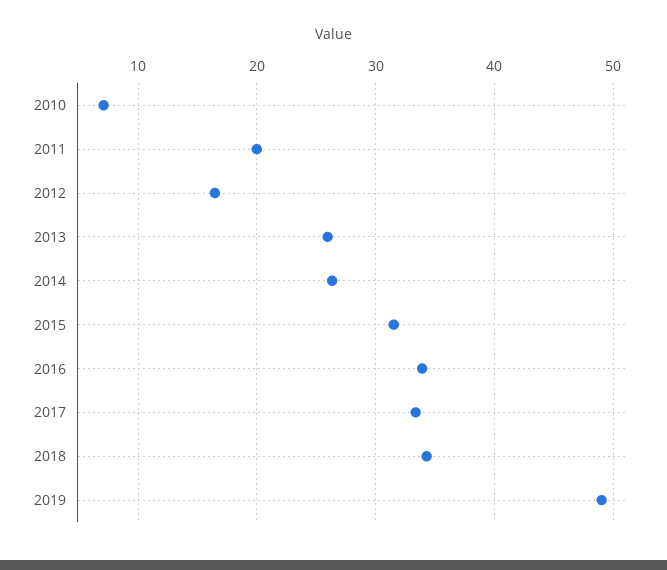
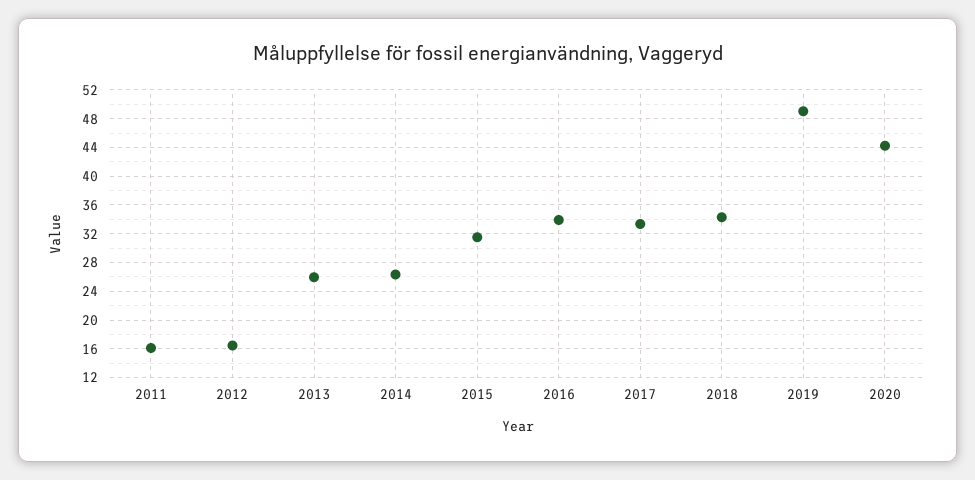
2010: 7 -> none
2011: 20 -> 16
2020: none -> 44

